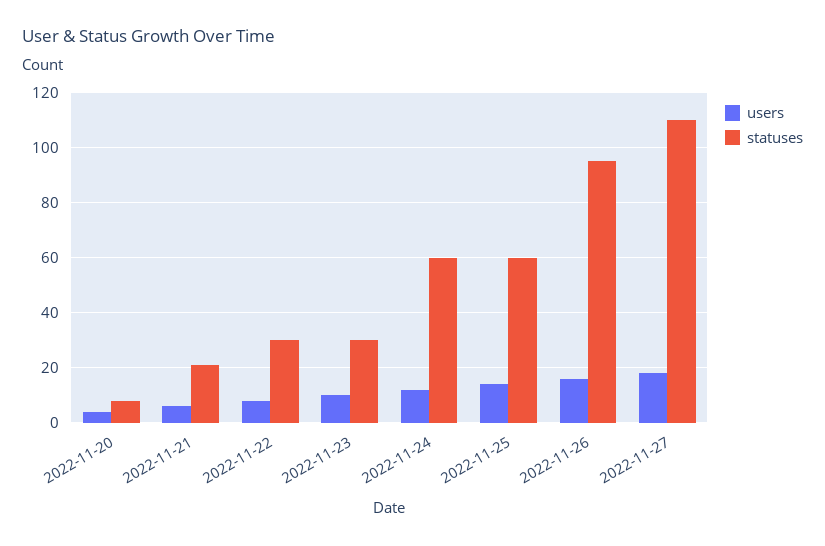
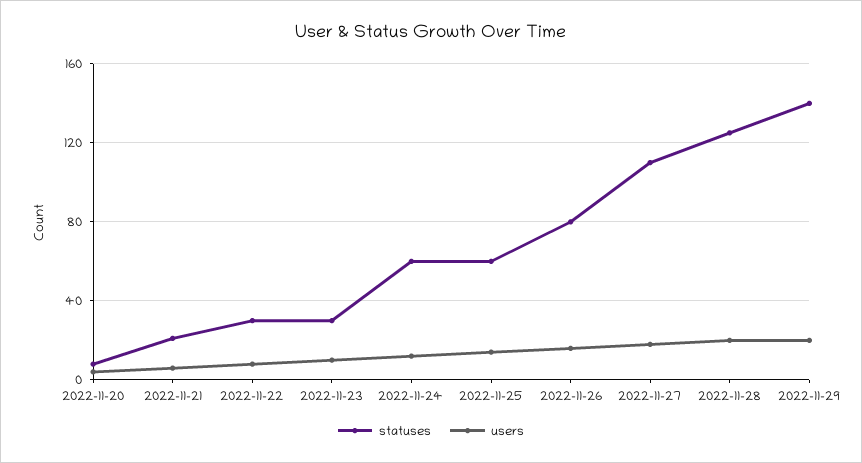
statuses, 2022-11-26: 95 -> 80
statuses, 2022-11-28: none -> 125
users, 2022-11-28: none -> 20
statuses, 2022-11-29: none -> 140
users, 2022-11-29: none -> 20

